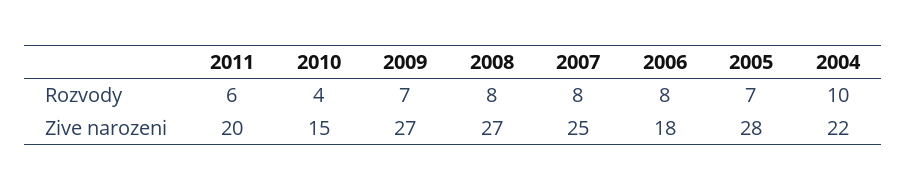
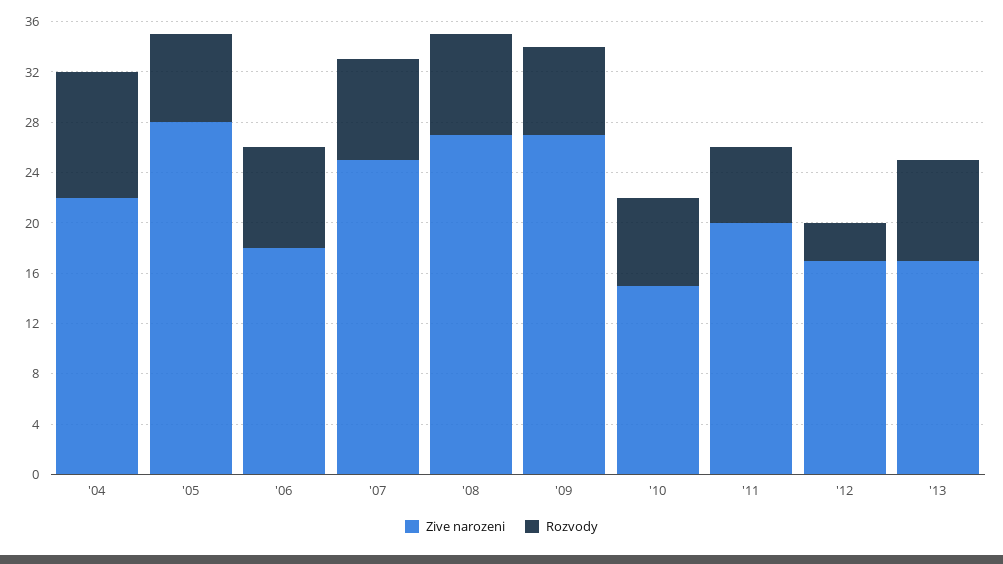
Rozvody, 2010: 4 -> 7
Zive narozeni, '12: none -> 17
Rozvody, '12: none -> 3
Zive narozeni, '13: none -> 17
Rozvody, '13: none -> 8

